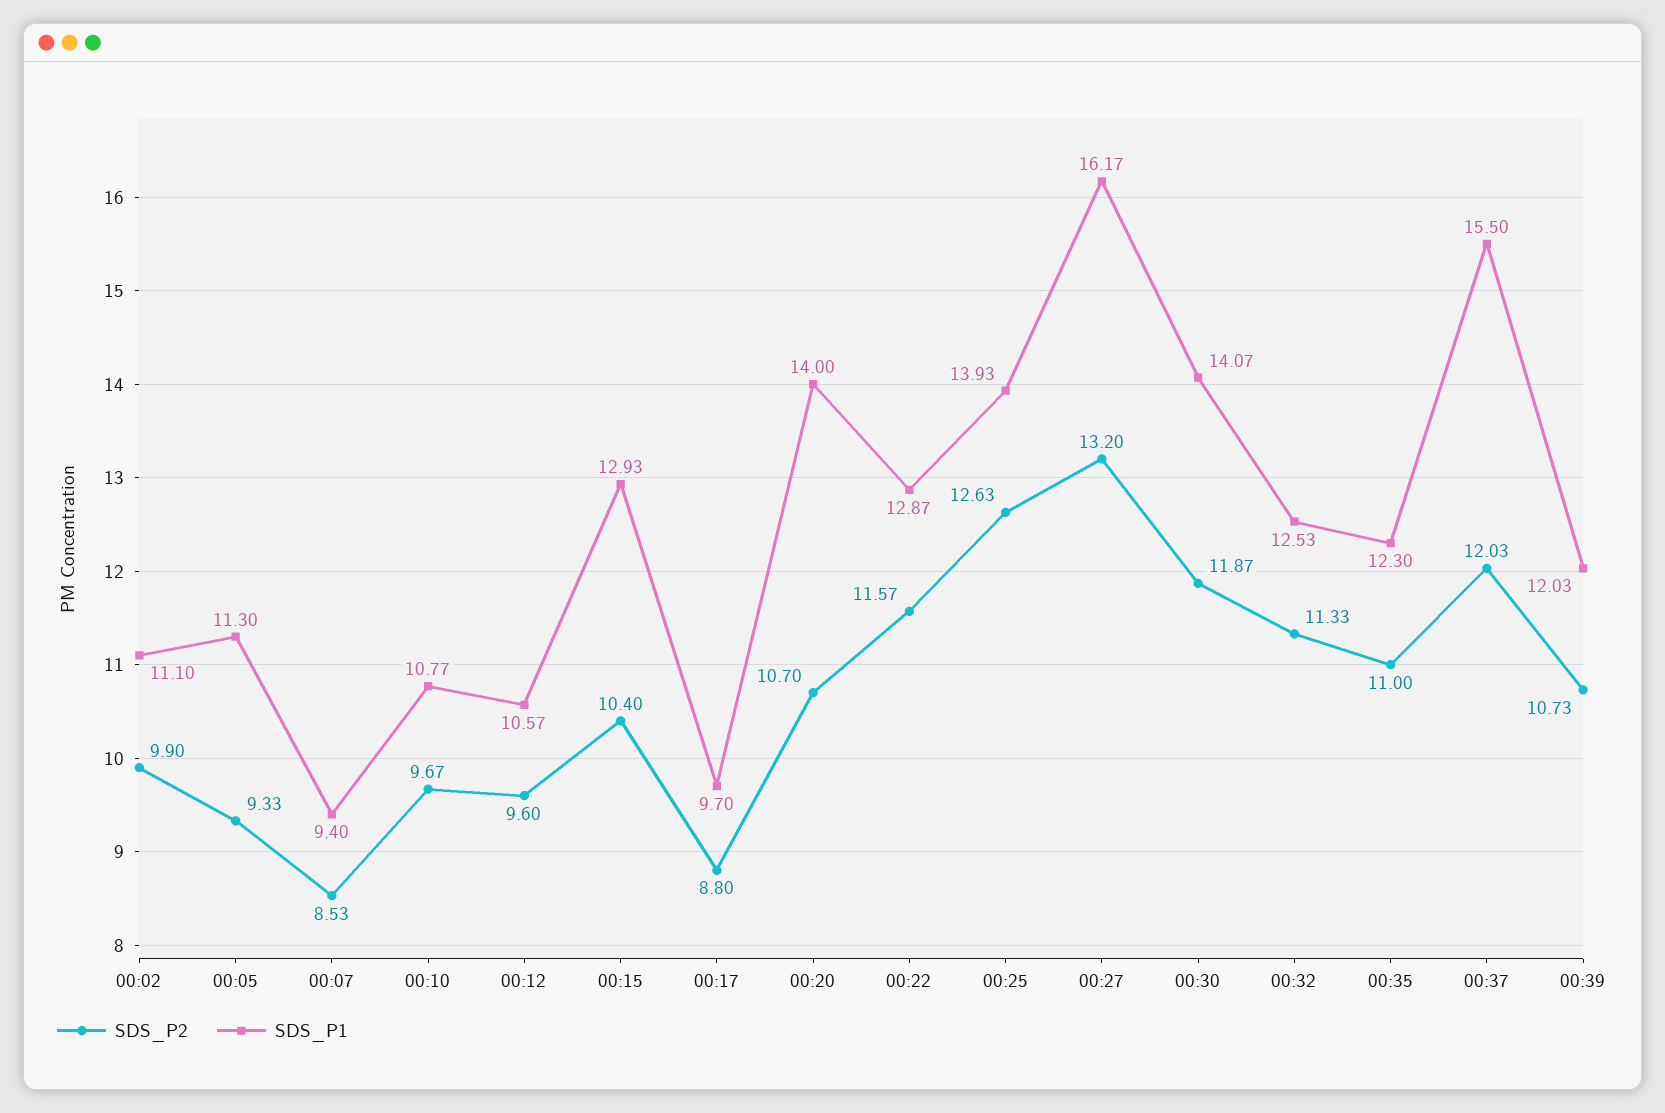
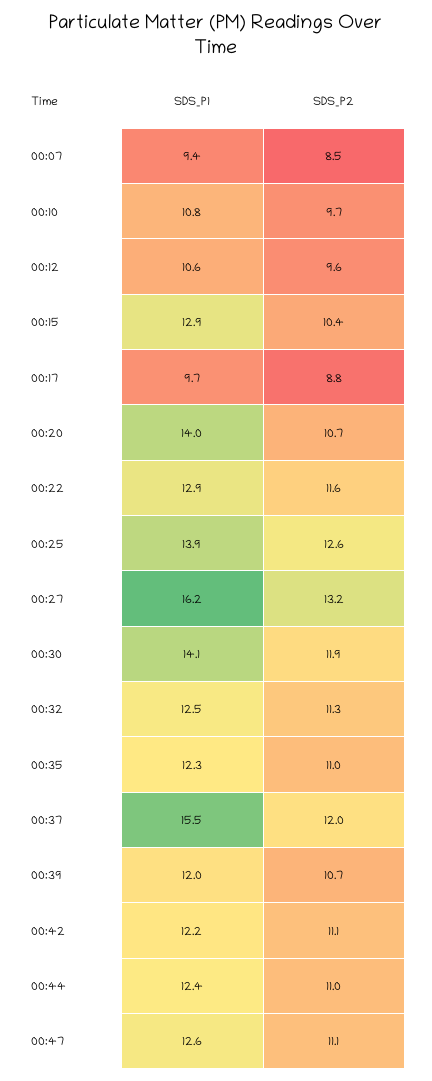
SDS_P2, 00:02: 9.9 -> none
SDS_P1, 00:02: 11.1 -> none
SDS_P2, 00:05: 9.33 -> none
SDS_P1, 00:05: 11.3 -> none
SDS_P1, 00:42: none -> 12.2
SDS_P2, 00:42: none -> 11.1
SDS_P1, 00:44: none -> 12.4
SDS_P2, 00:44: none -> 11
SDS_P1, 00:47: none -> 12.6
SDS_P2, 00:47: none -> 11.1

